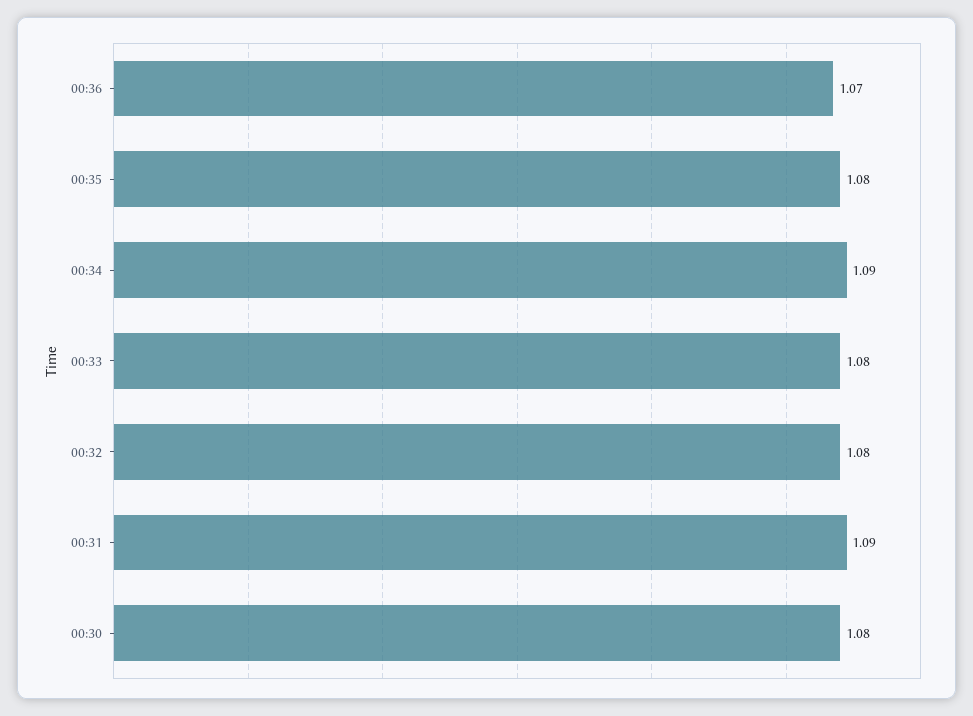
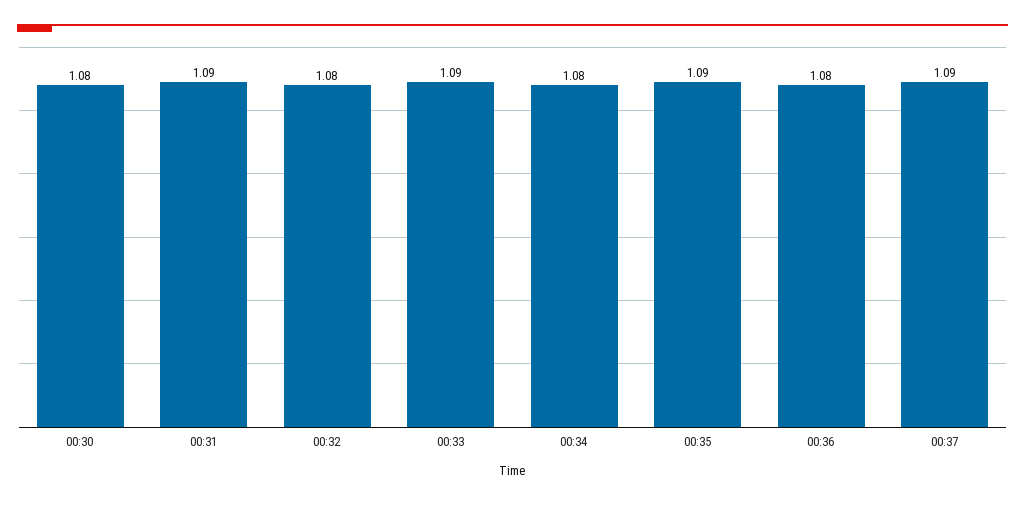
00:36: 1.07 -> 1.08
00:35: 1.08 -> 1.09
00:34: 1.09 -> 1.08
00:33: 1.08 -> 1.09
00:37: none -> 1.09

